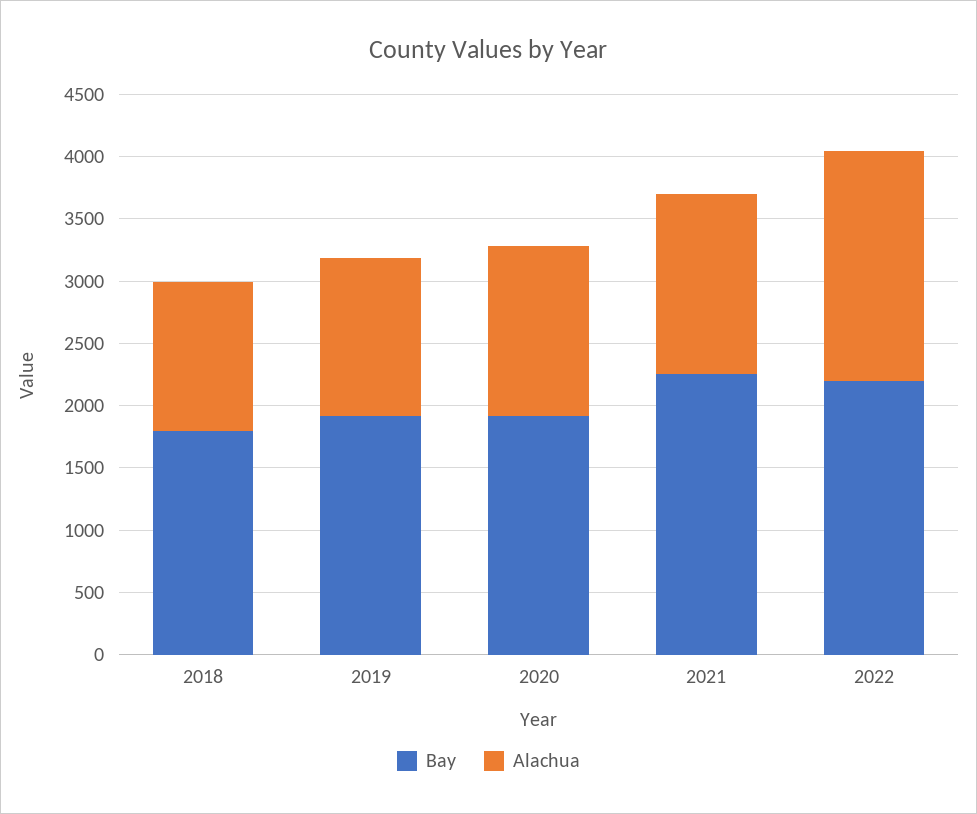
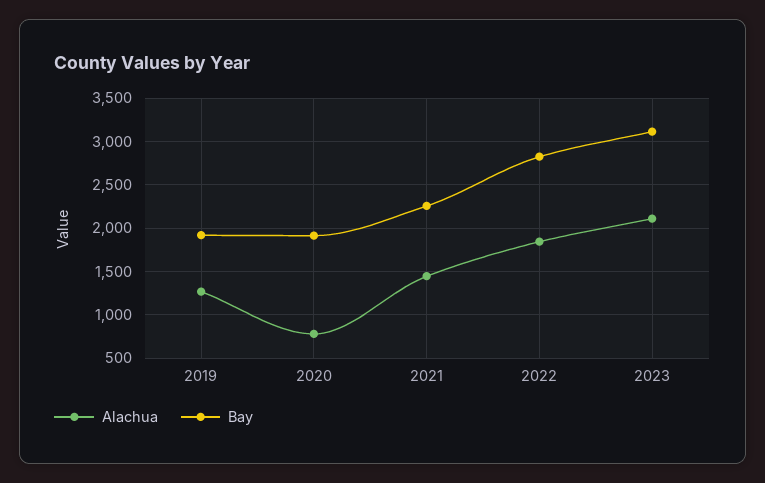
Bay, 2018: 1800 -> none
Alachua, 2018: 1200 -> none
Alachua, 2020: 1400 -> 800
Bay, 2022: 2200 -> 2800
Alachua, 2023: none -> 2100
Bay, 2023: none -> 3100

